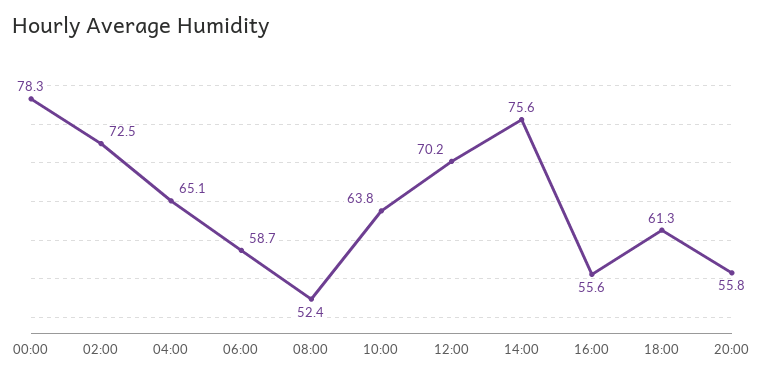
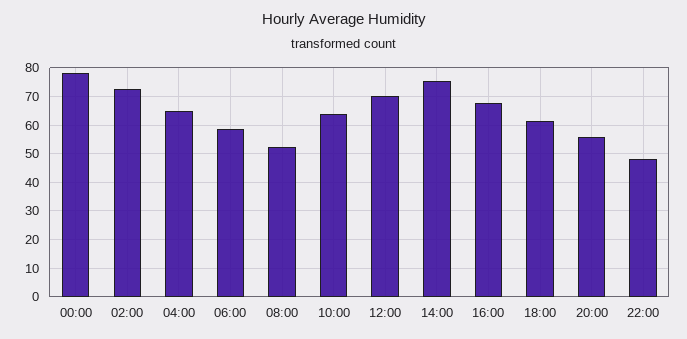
16:00: 55.6 -> 67.5
22:00: none -> 47.5

